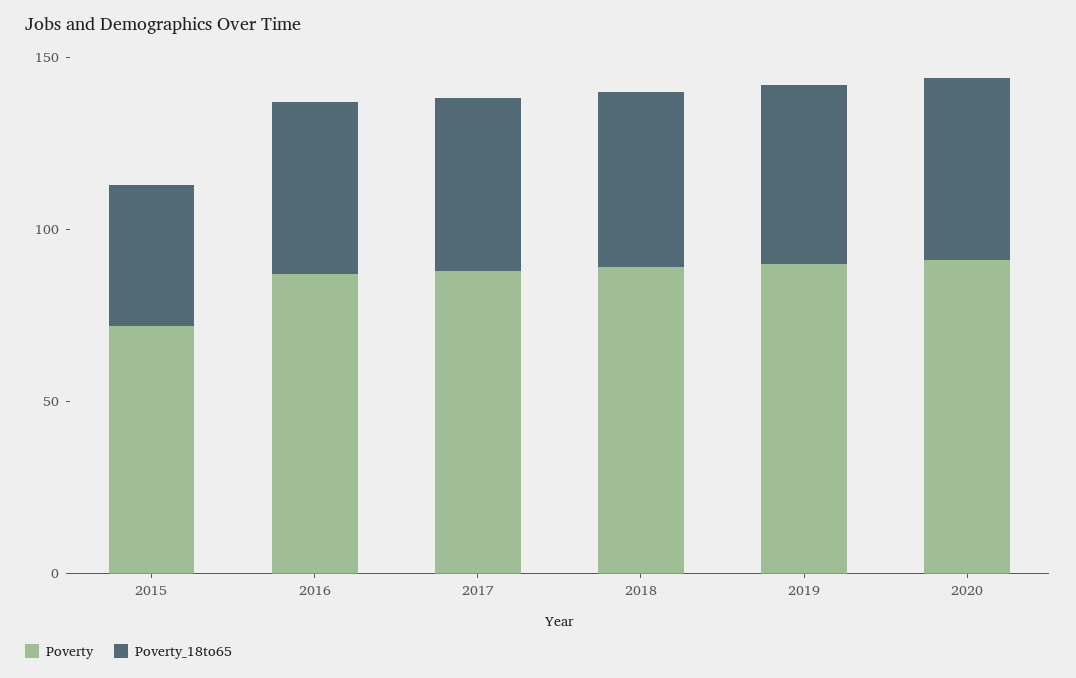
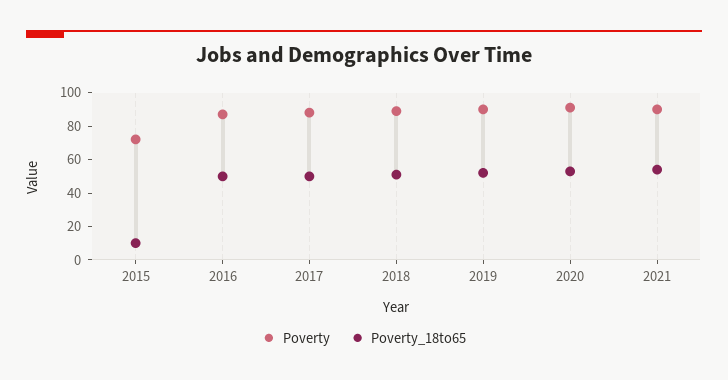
Poverty_18to65, 2015: 40 -> 10
Poverty, 2021: none -> 90
Poverty_18to65, 2021: none -> 55

